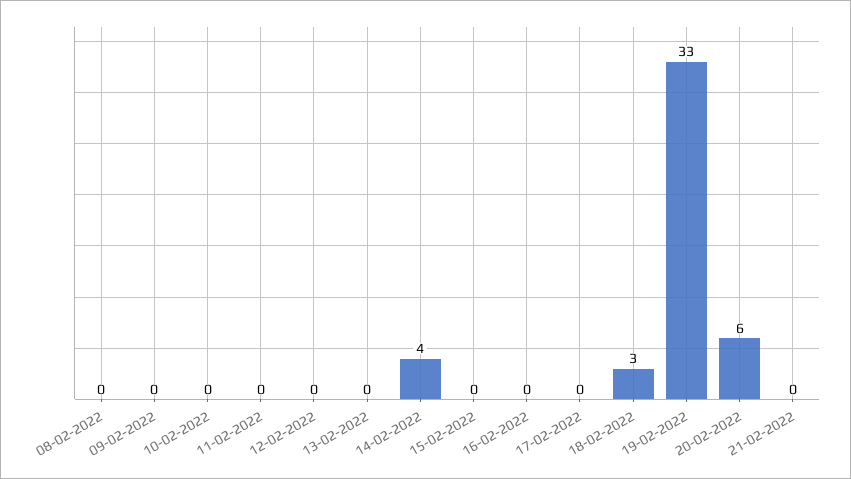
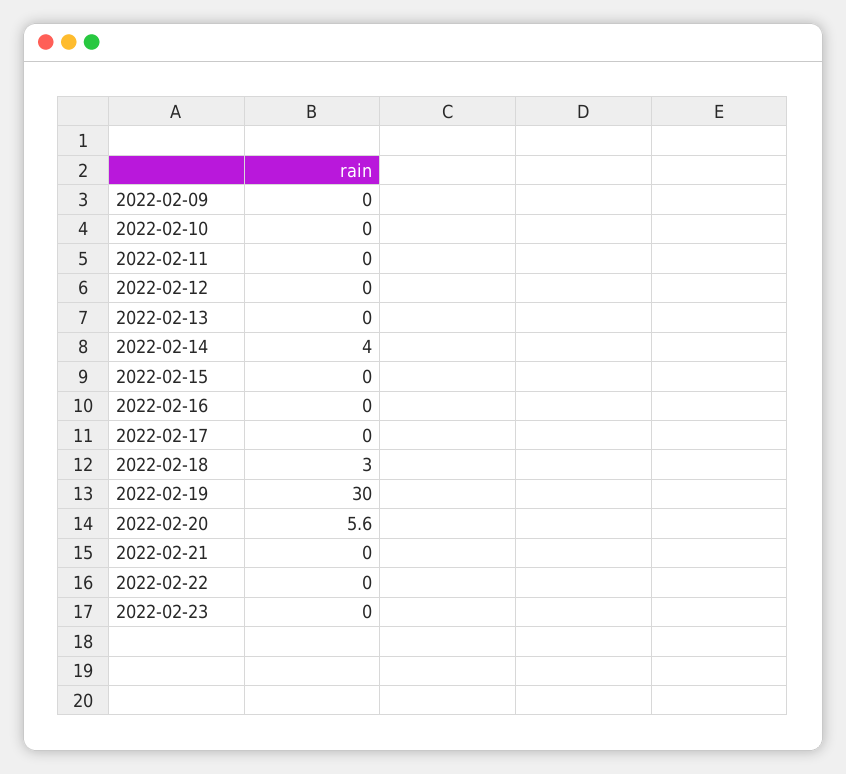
08-02-2022: 0 -> none
19-02-2022: 33 -> 30
2022-02-22: none -> 0
2022-02-23: none -> 0

